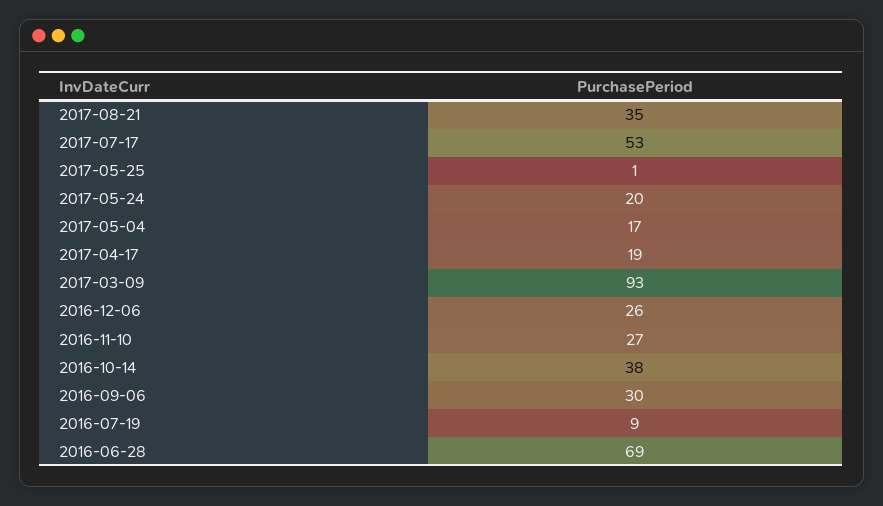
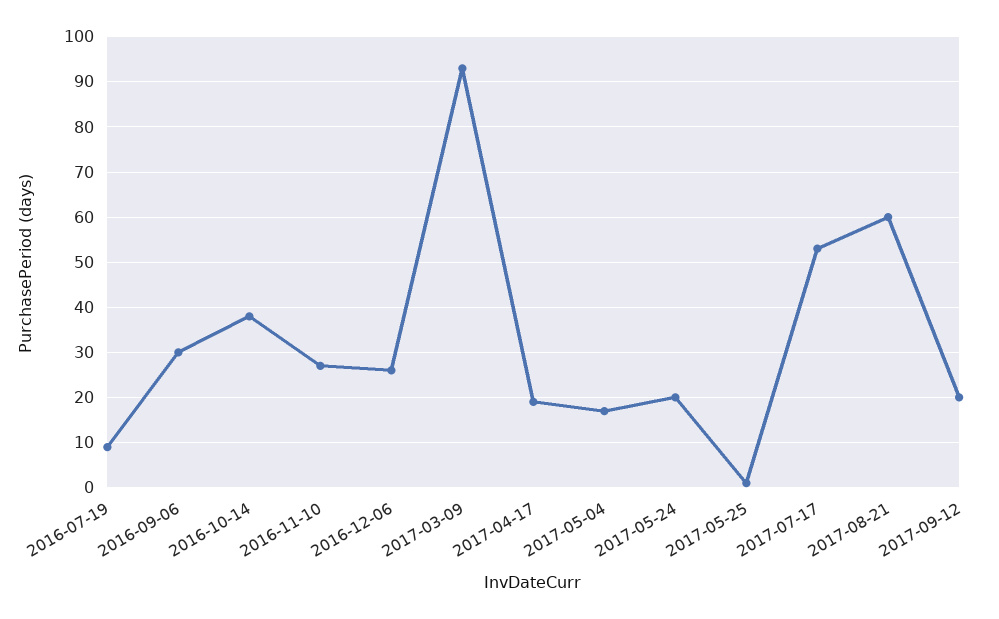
2017-08-21: 35 -> 60
2016-06-28: 69 -> none
2017-09-12: none -> 20

